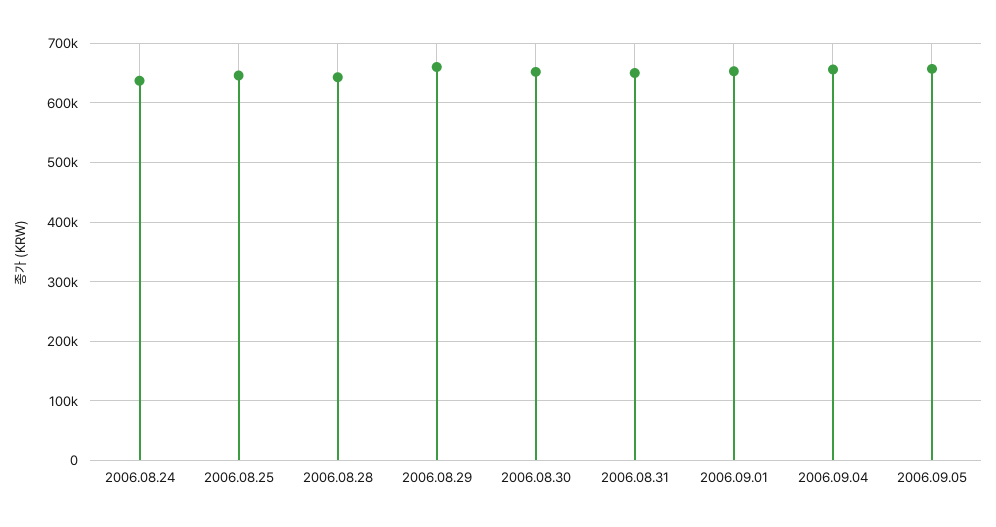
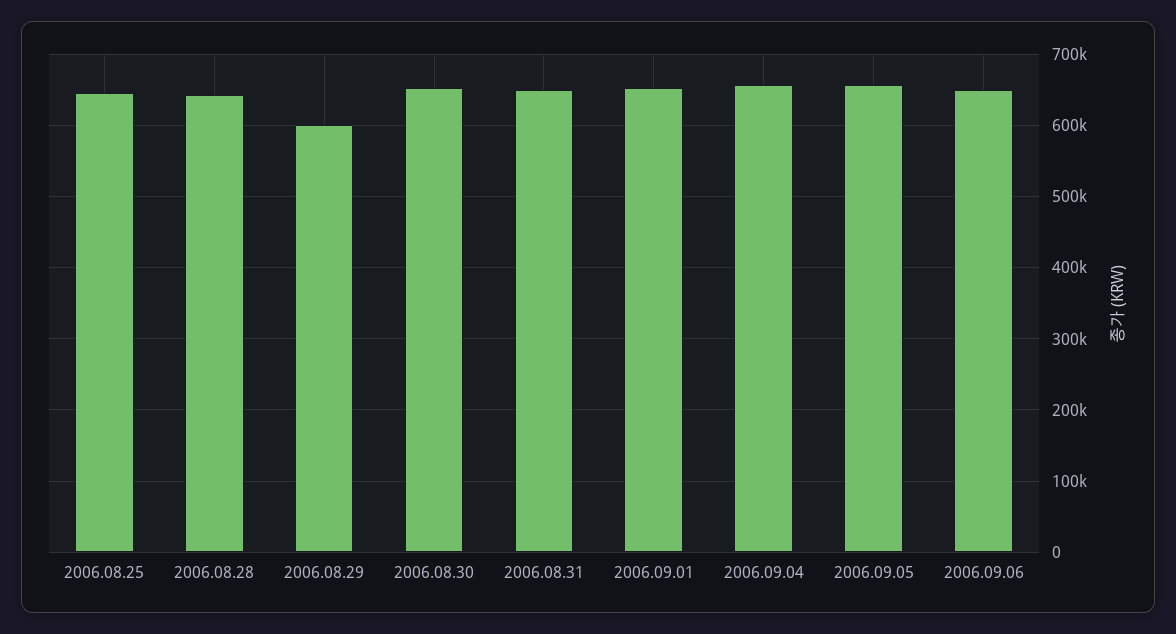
2006.08.24: 640000 -> none
2006.08.29: 660000 -> 600000
2006.09.06: none -> 650000

